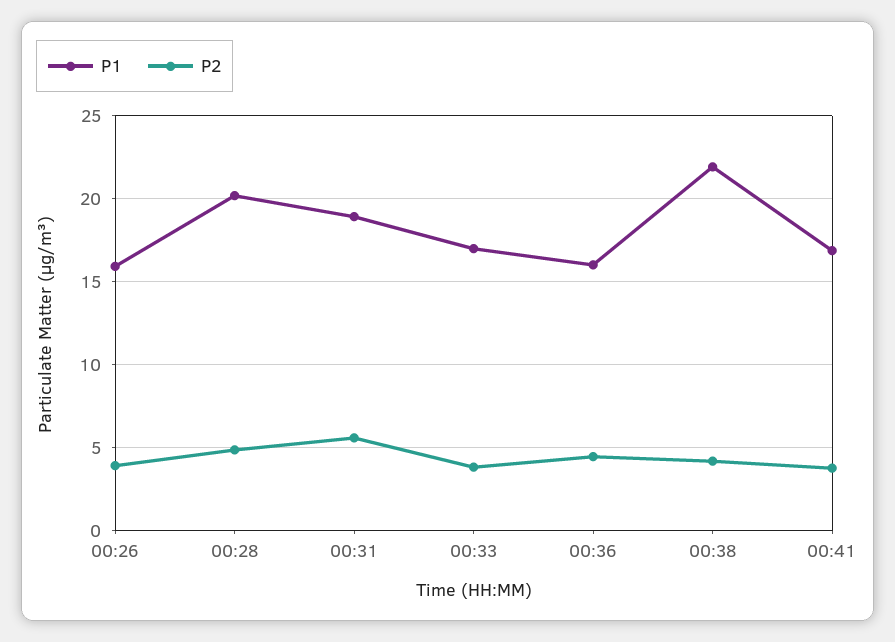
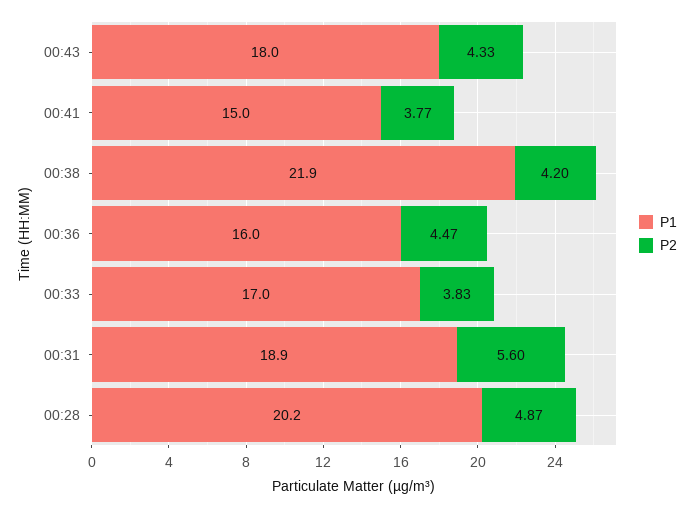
P1, 00:26: 16 -> none
P2, 00:26: 4 -> none
P1, 00:41: 17 -> 15
P1, 00:43: none -> 18
P2, 00:43: none -> 4.33

